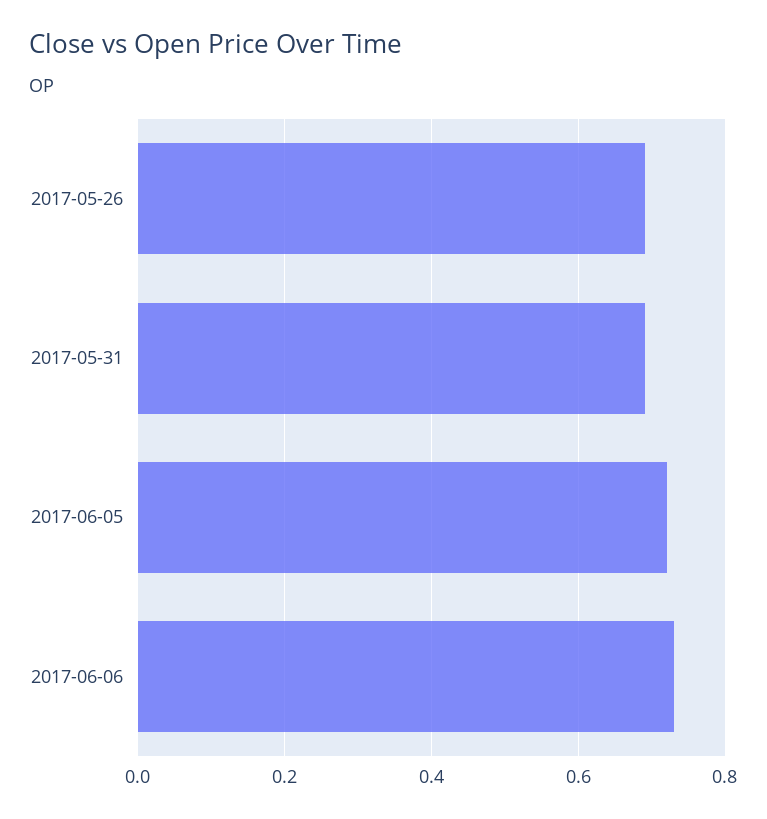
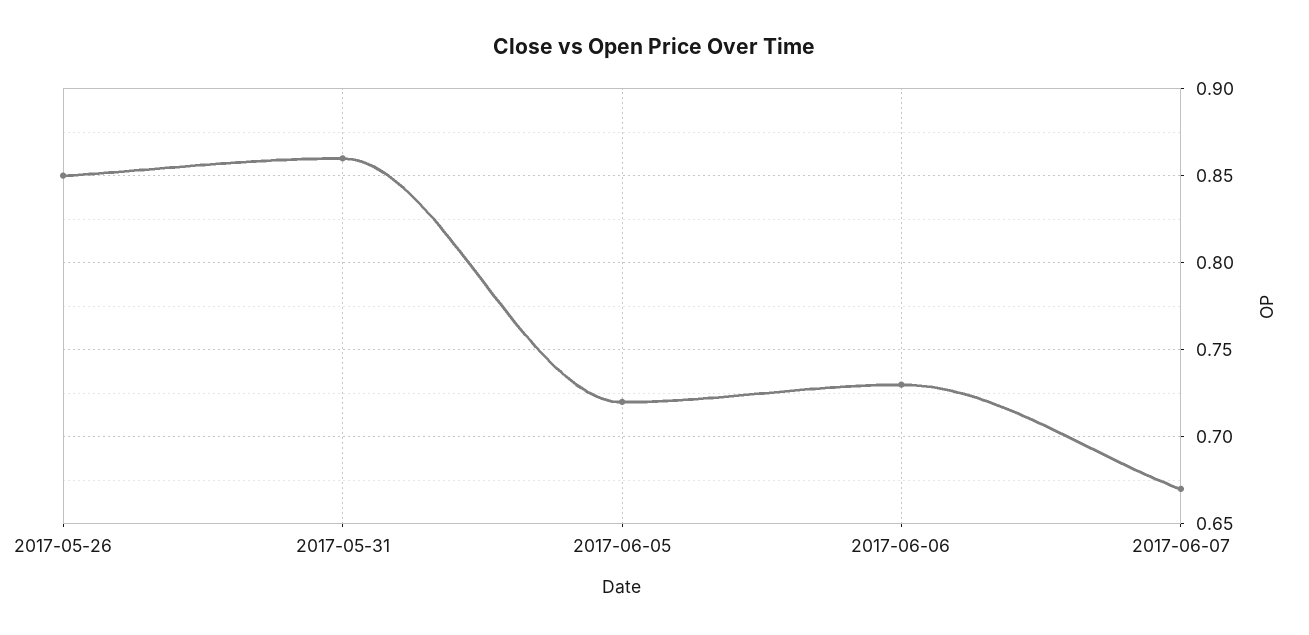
2017-05-26: 0.7 -> 0.85
2017-05-31: 0.7 -> 0.86
2017-06-07: none -> 0.67

